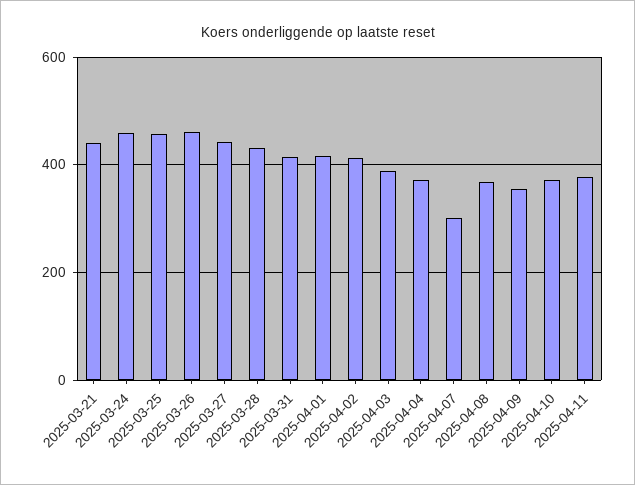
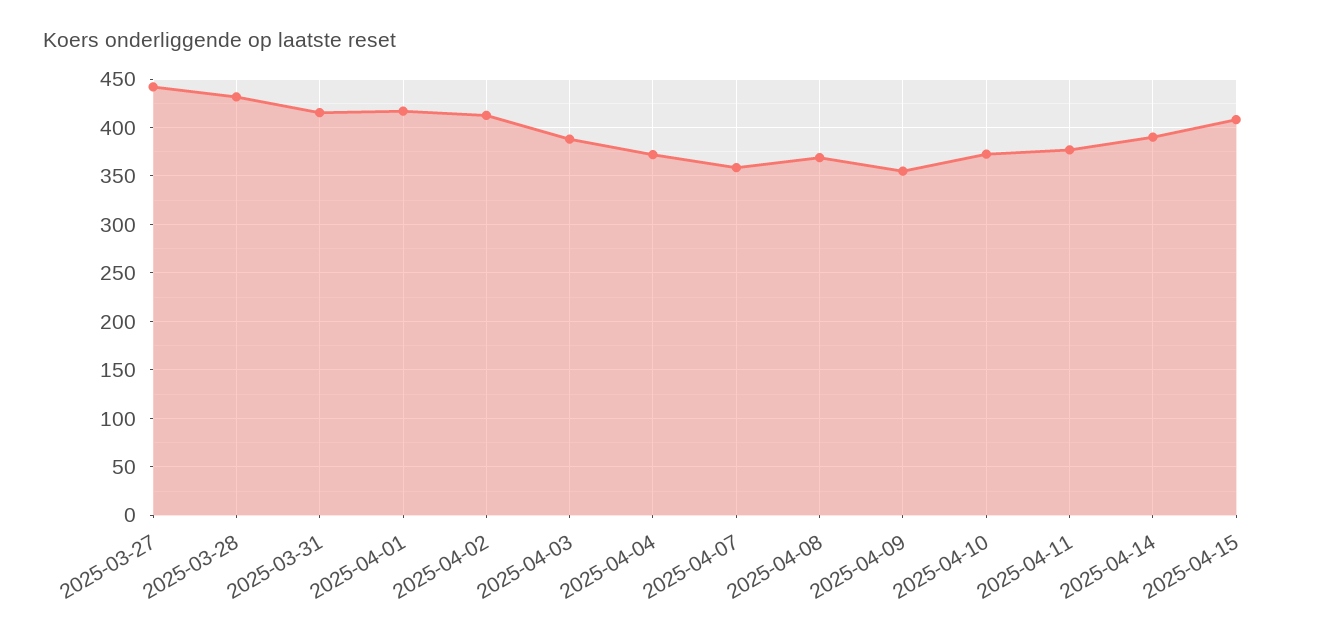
2025-03-21: 440 -> none
2025-03-24: 460 -> none
2025-03-25: 460 -> none
2025-03-26: 460 -> none
2025-04-07: 300 -> 360
2025-04-14: none -> 390
2025-04-15: none -> 410

